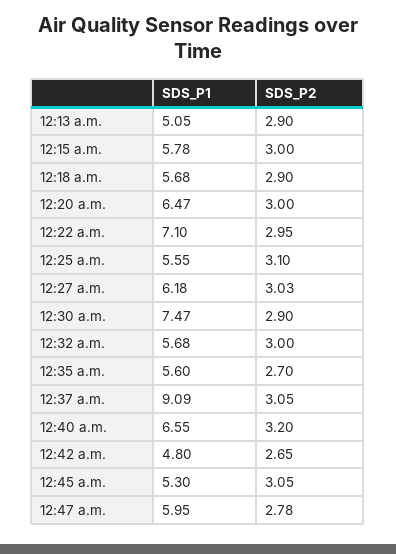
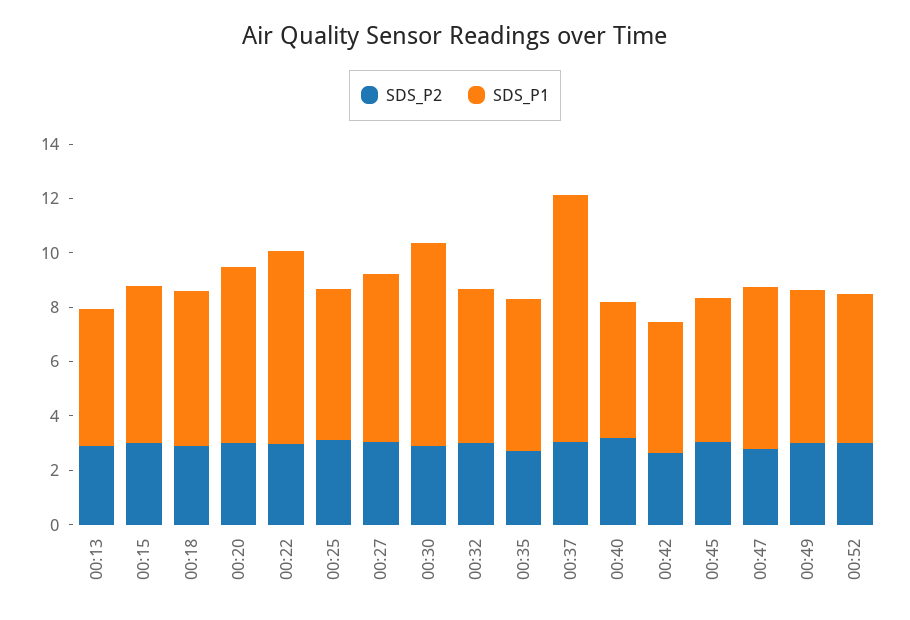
SDS_P1, 12:40 a.m.: 6.55 -> 5
SDS_P2, 00:49: none -> 3
SDS_P1, 00:49: none -> 5.5
SDS_P2, 00:52: none -> 3
SDS_P1, 00:52: none -> 5.5

